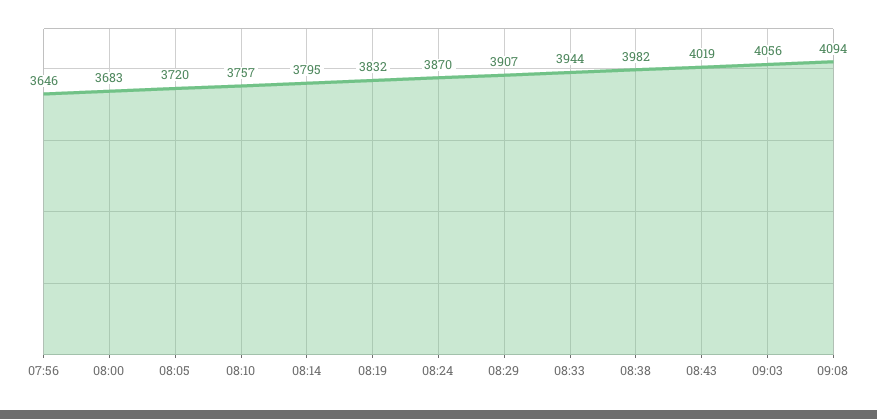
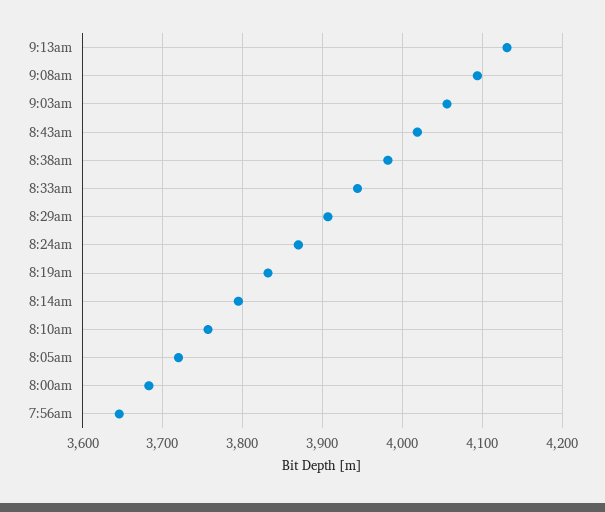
9:13am: none -> 4130

